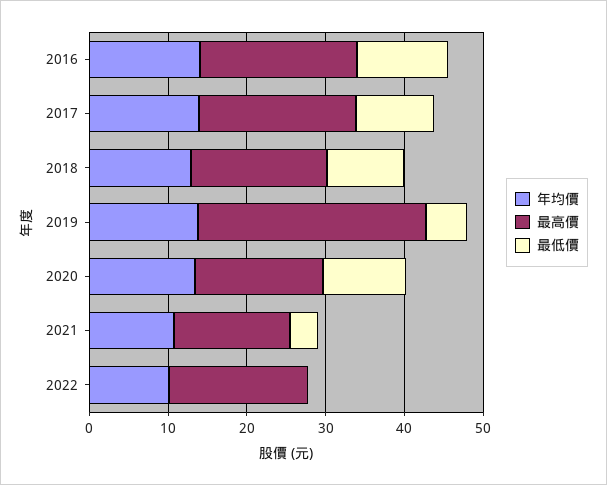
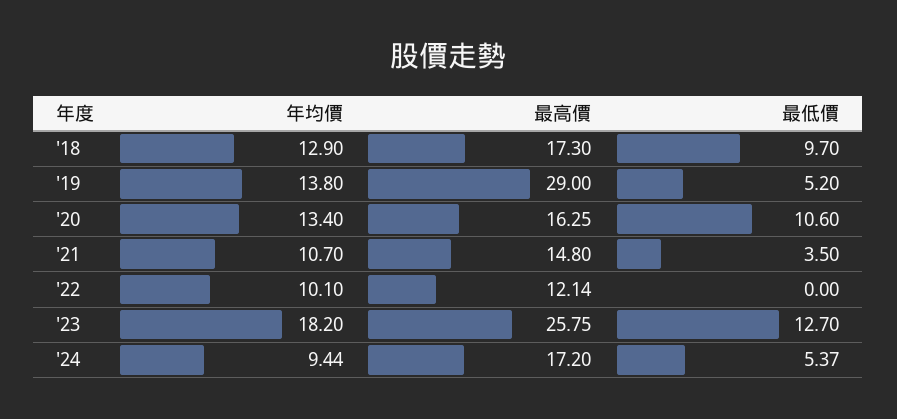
年均價, 2016: 14 -> none
最高價, 2016: 20 -> none
最低價, 2016: 12 -> none
年均價, 2017: 14 -> none
最高價, 2017: 20 -> none
最低價, 2017: 10 -> none
最高價, 2022: 18 -> 12.14
年均價, '23: none -> 18.2
最高價, '23: none -> 25.75
最低價, '23: none -> 12.7
年均價, '24: none -> 9.44
最高價, '24: none -> 17.2
最低價, '24: none -> 5.37

